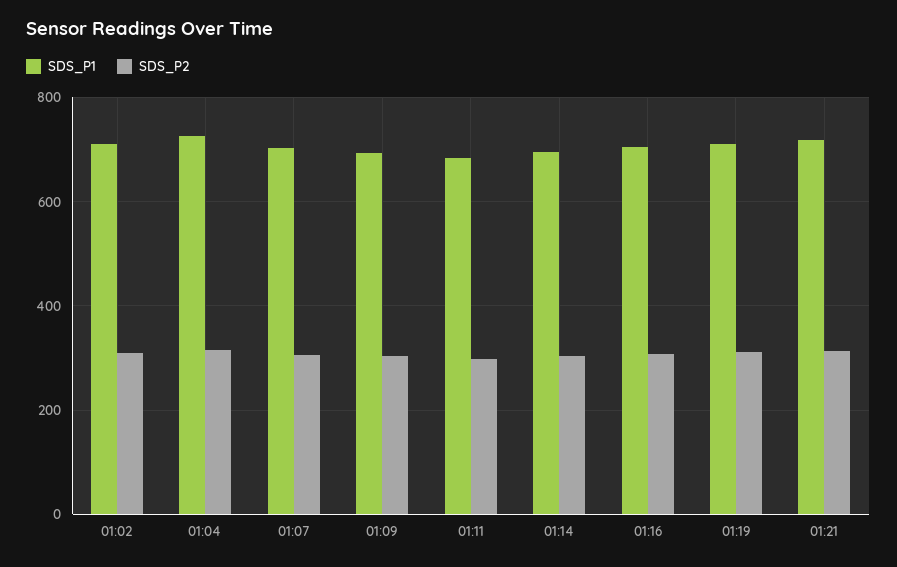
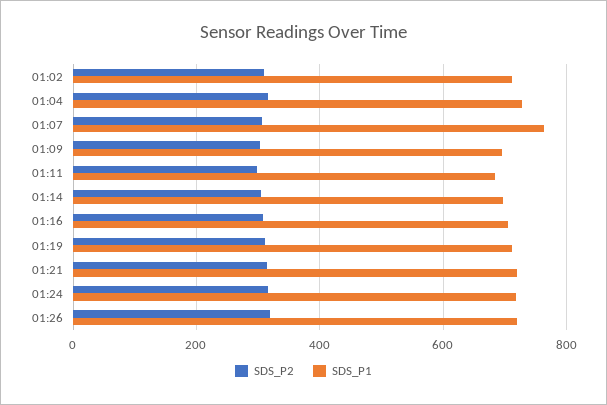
SDS_P1, 01:07: 700 -> 760
SDS_P2, 01:24: none -> 320
SDS_P1, 01:24: none -> 720
SDS_P2, 01:26: none -> 320
SDS_P1, 01:26: none -> 720

